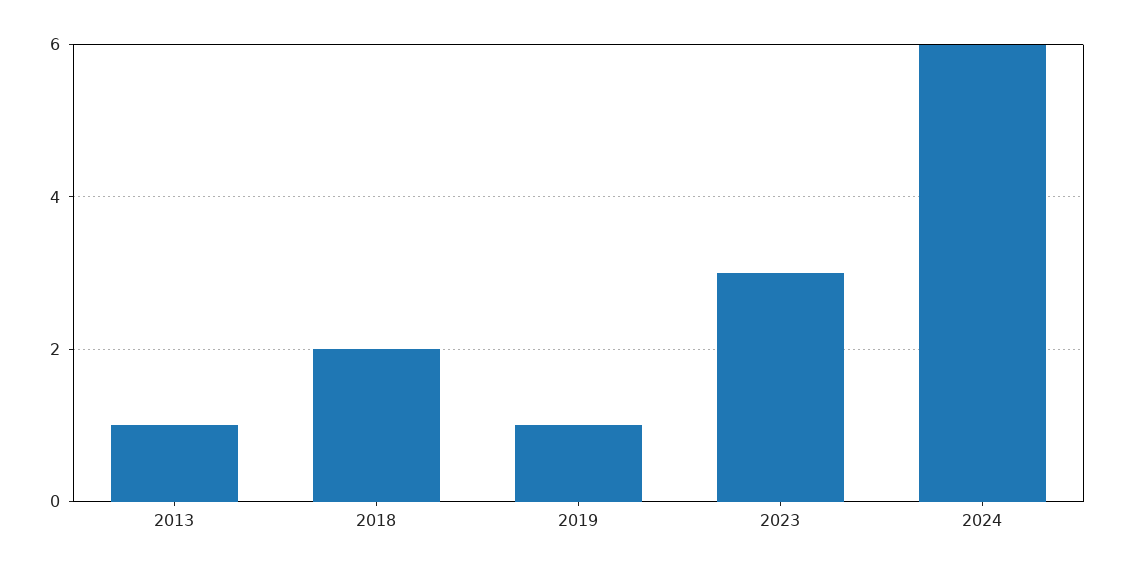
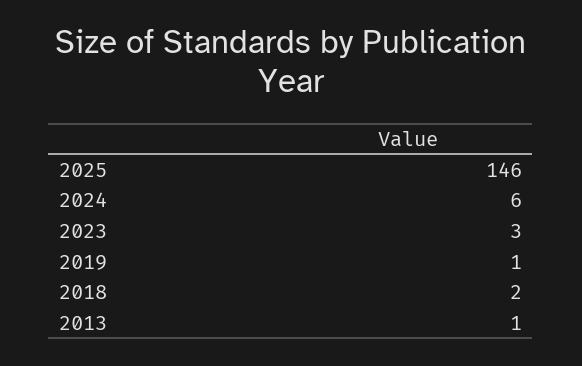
2025: none -> 146

